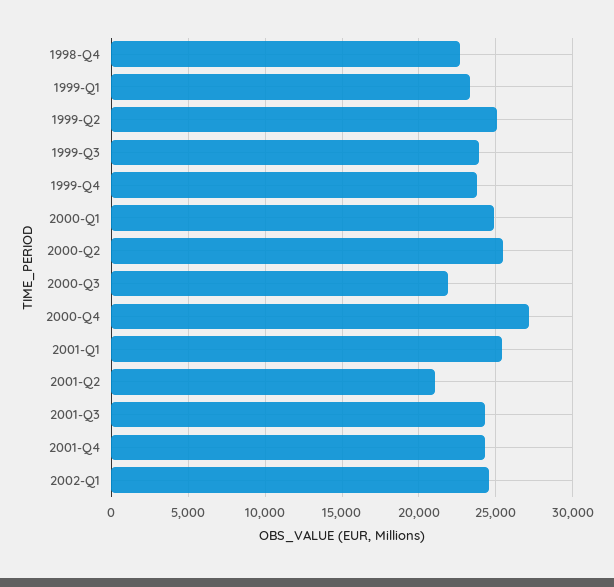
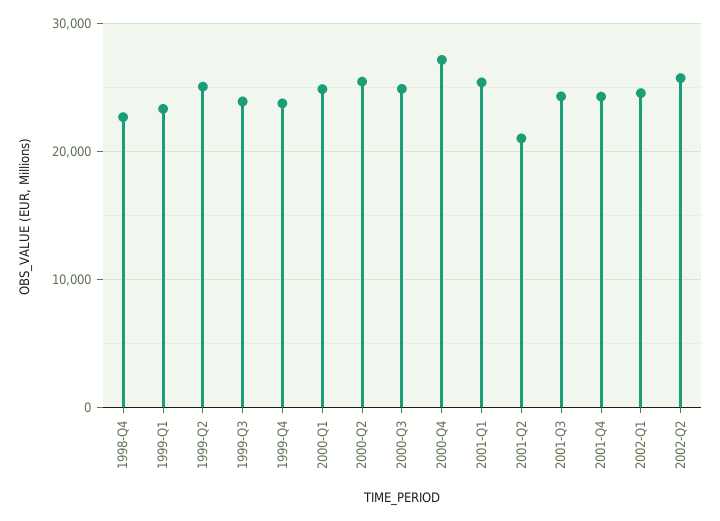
2000-Q3: 22000 -> 25000
2002-Q2: none -> 26000

